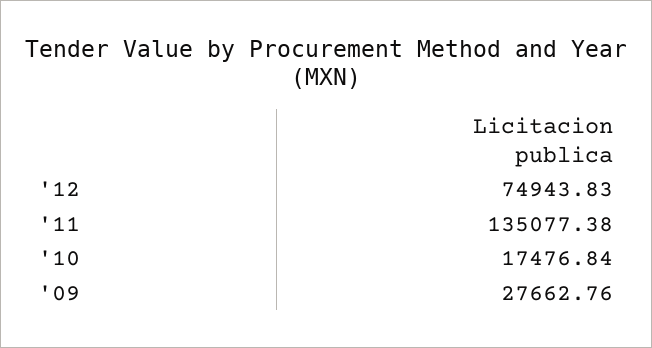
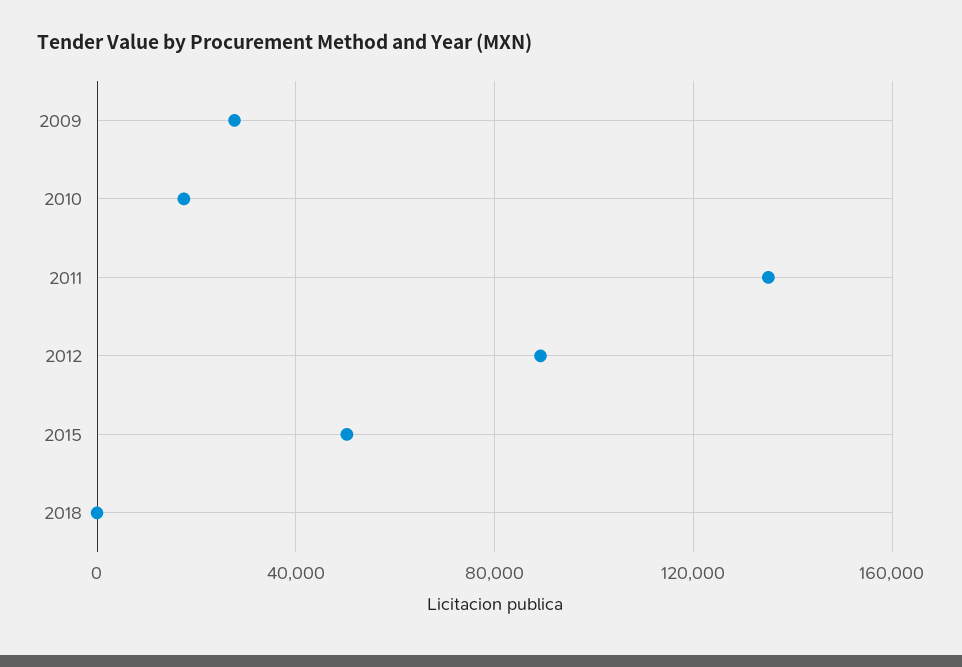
'12: 74943.83 -> 90000
2015: none -> 50000
2018: none -> 0

